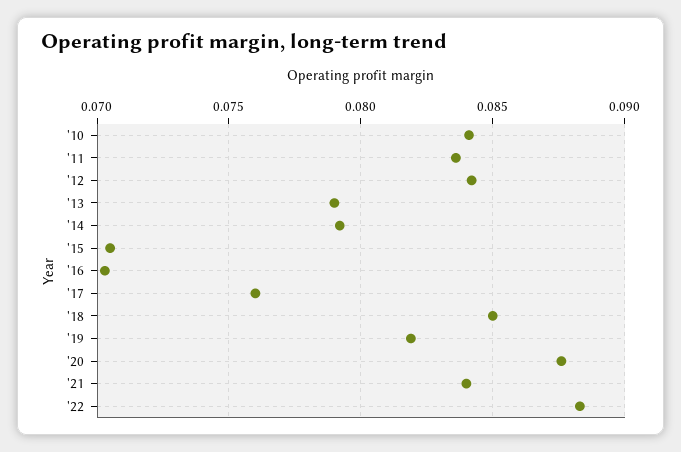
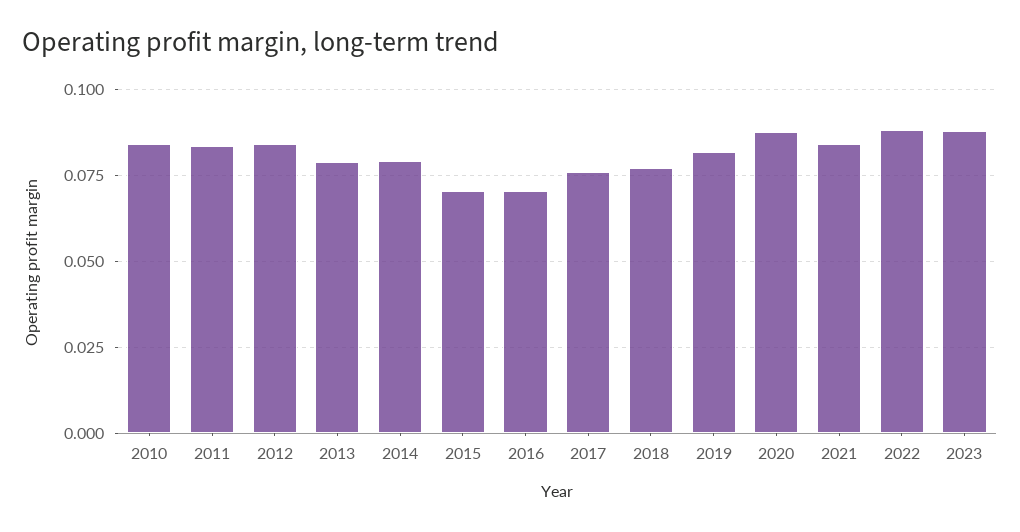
'18: 0.085 -> 0.0775
2023: none -> 0.0875

